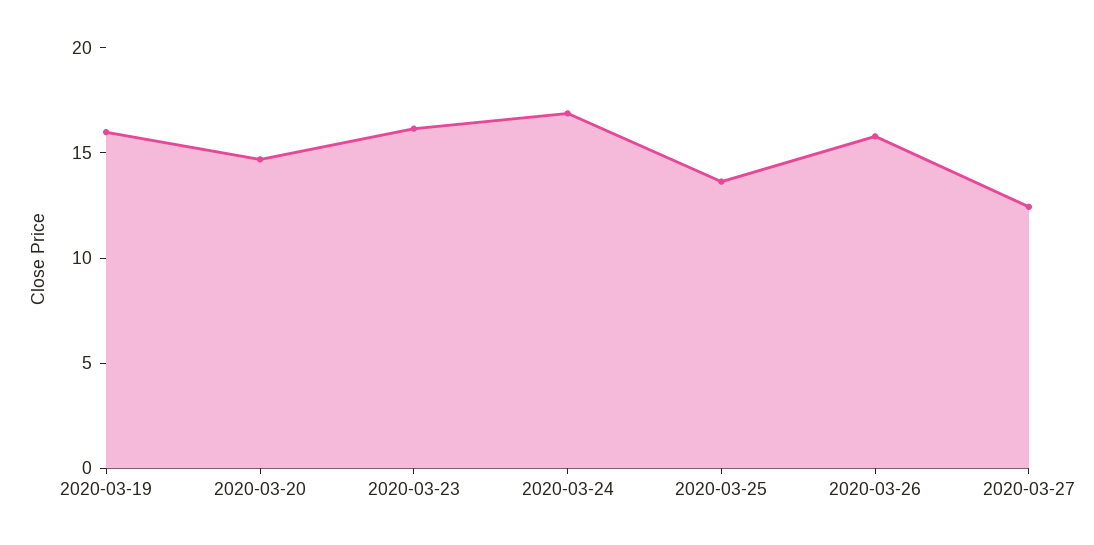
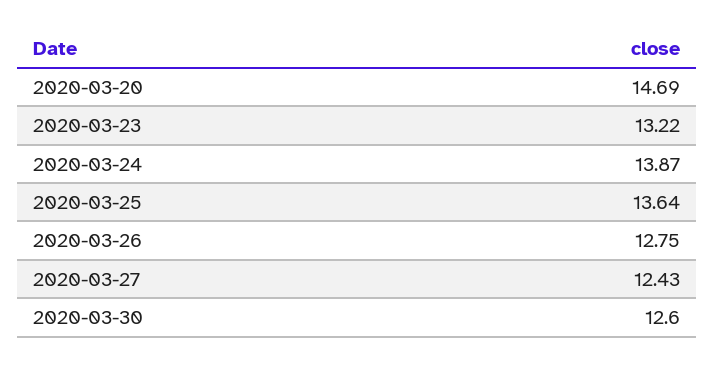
2020-03-19: 16 -> none
2020-03-23: 16 -> 13.22
2020-03-24: 17 -> 13.87
2020-03-26: 16 -> 12.75
2020-03-30: none -> 12.6

